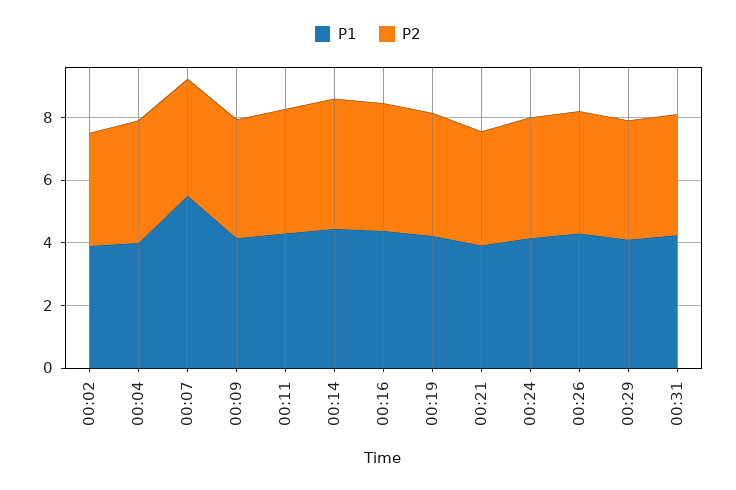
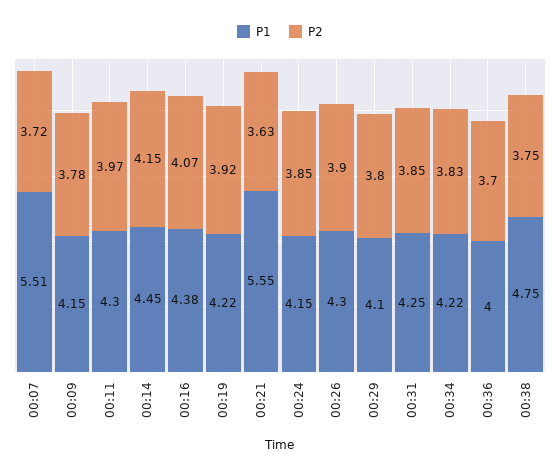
P1, 00:02: 4 -> none
P2, 00:02: 3.5 -> none
P1, 00:04: 4 -> none
P2, 00:04: 4 -> none
P1, 00:21: 4 -> 5.55
P1, 00:34: none -> 4.22
P2, 00:34: none -> 3.83
P1, 00:36: none -> 4
P2, 00:36: none -> 3.7
P1, 00:38: none -> 4.75
P2, 00:38: none -> 3.75

